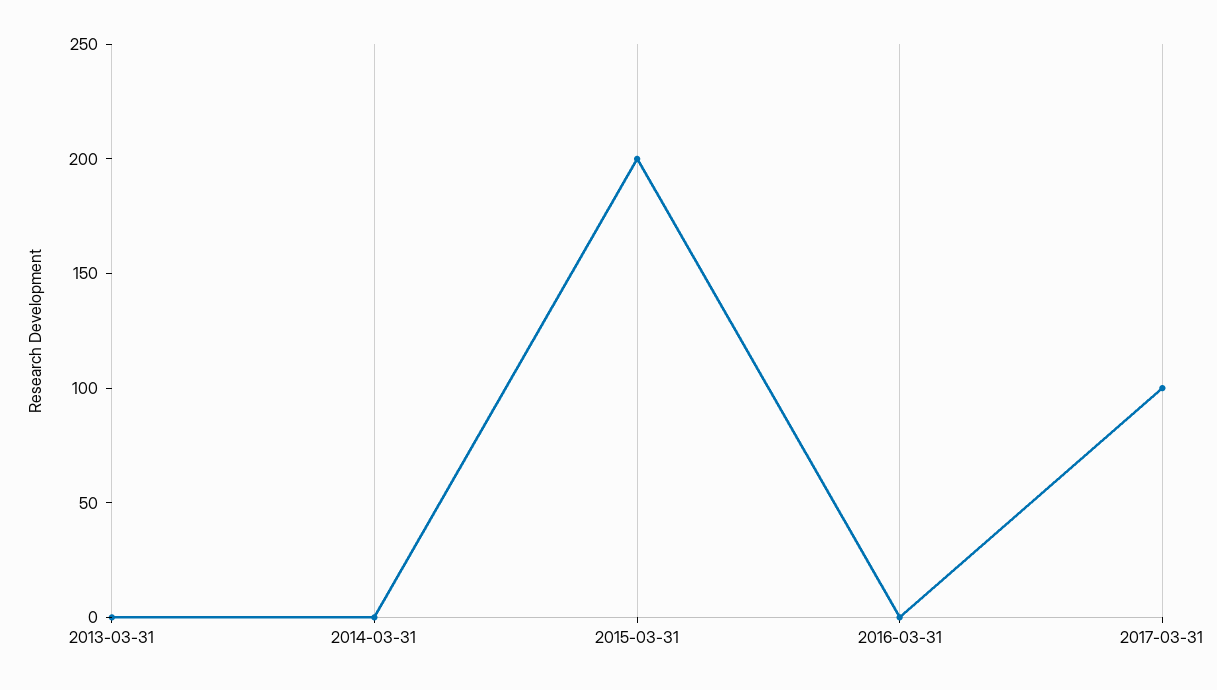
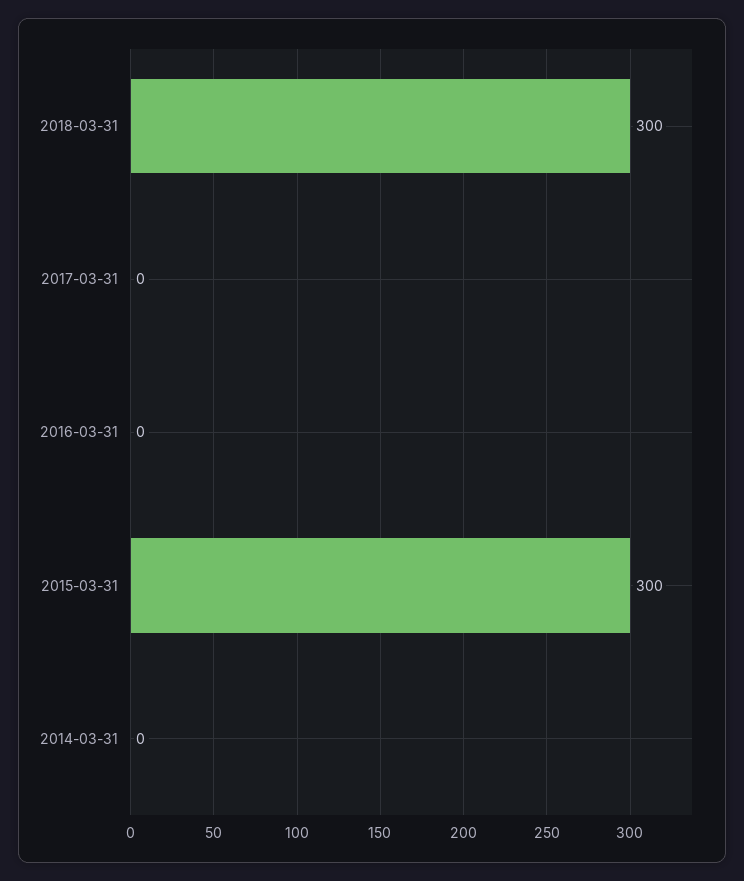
2013-03-31: 0 -> none
2015-03-31: 200 -> 300
2017-03-31: 100 -> 0
2018-03-31: none -> 300

